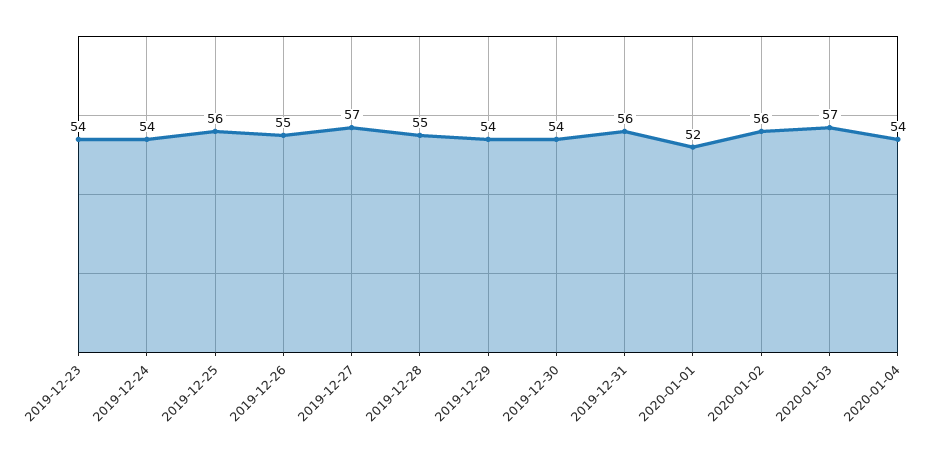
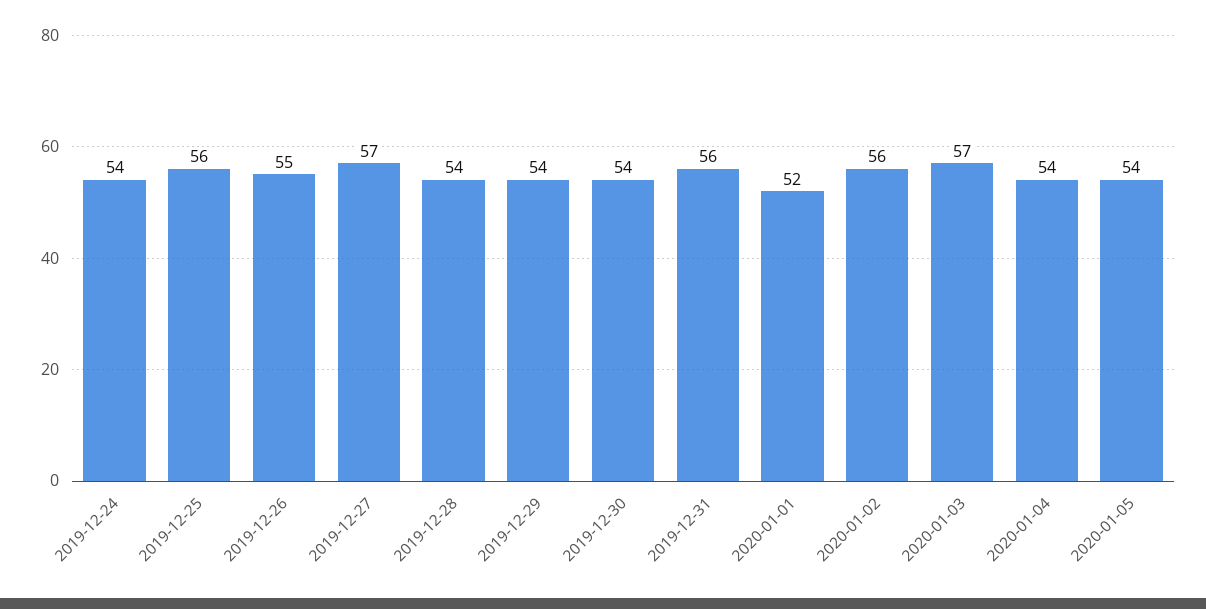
2019-12-23: 54 -> none
2019-12-28: 55 -> 54
2020-01-05: none -> 54

